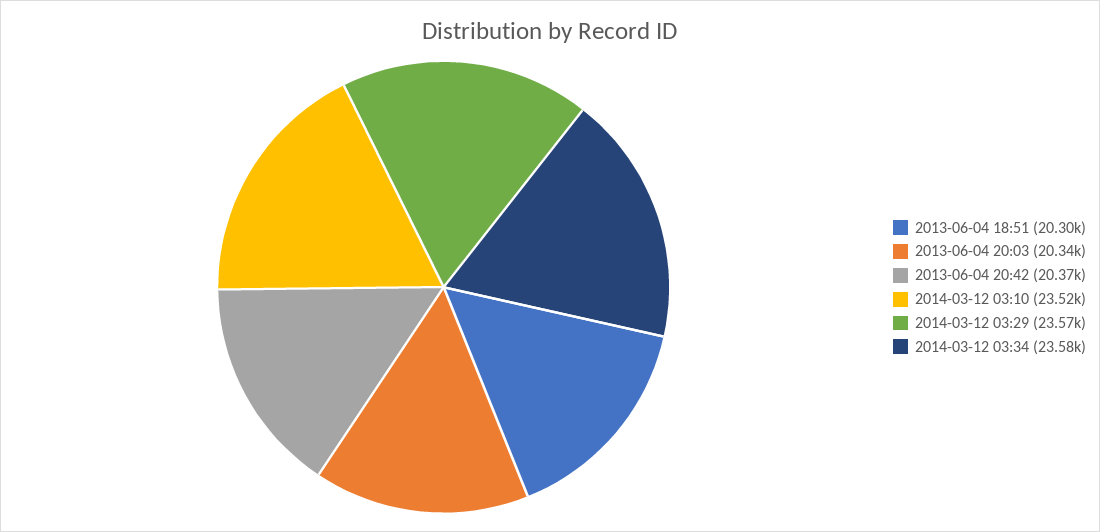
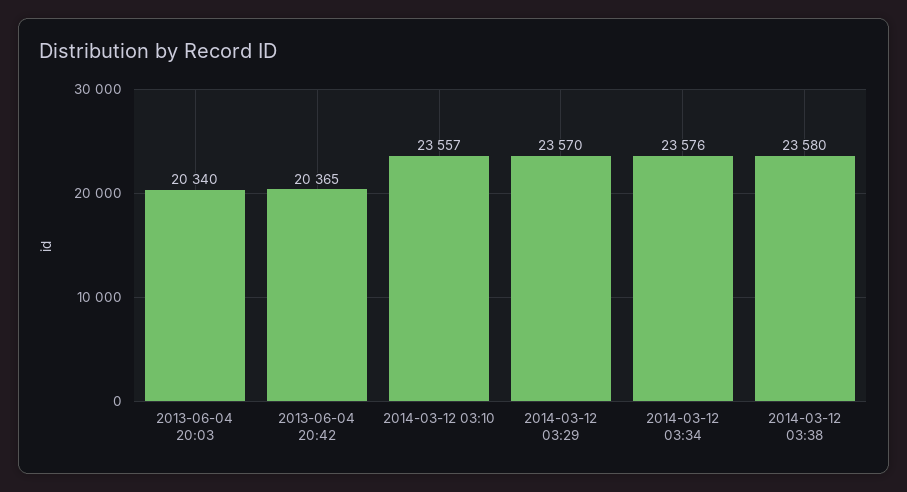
2013-06-04 18:51: 20300 -> none
2014-03-12 03:10: 23520 -> 23557
2014-03-12 03:38: none -> 23580

